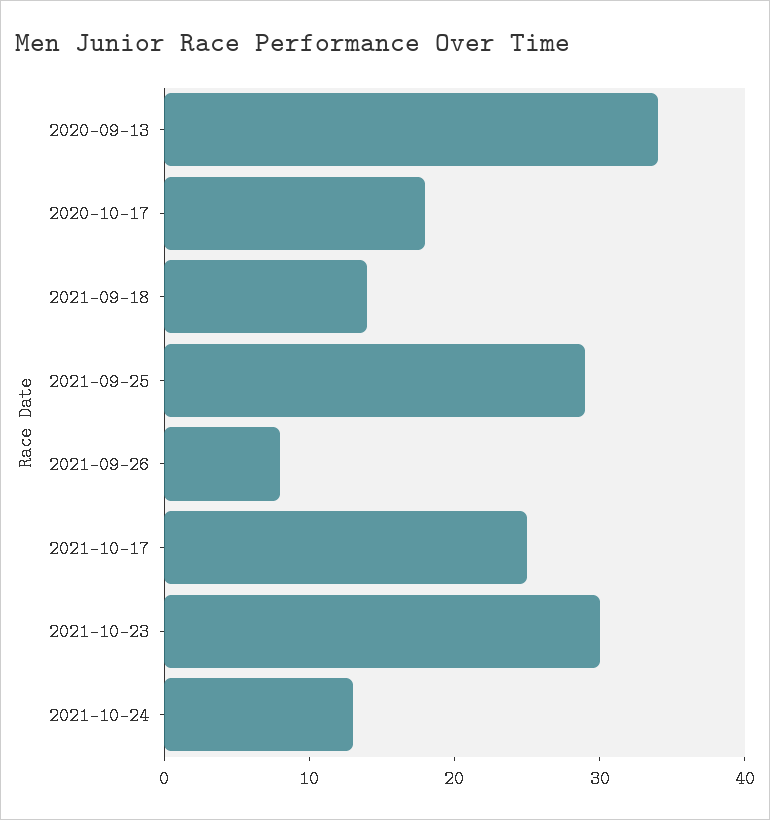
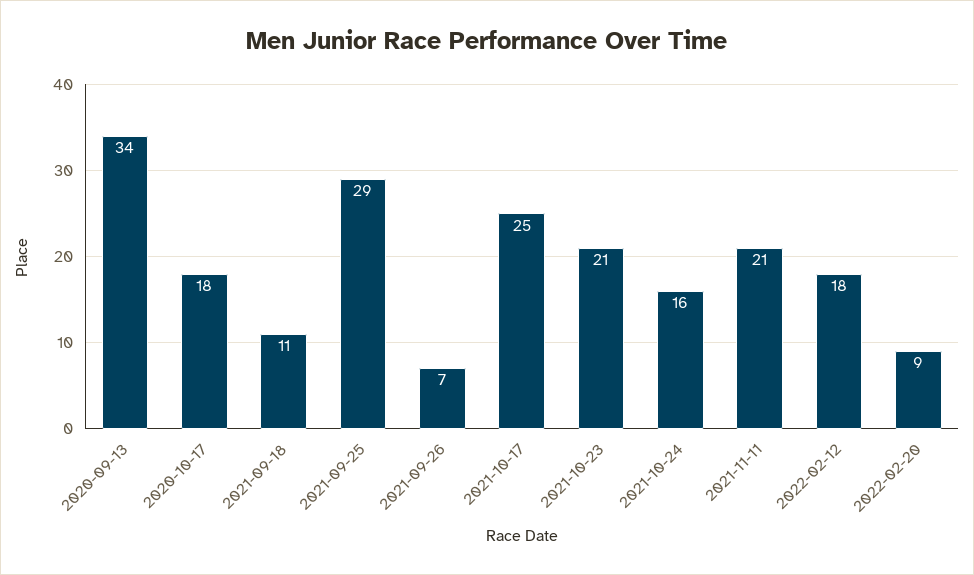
2021-09-18: 14 -> 11
2021-09-26: 8 -> 7
2021-10-23: 30 -> 21
2021-10-24: 13 -> 16
2021-11-11: none -> 21
2022-02-12: none -> 18
2022-02-20: none -> 9

